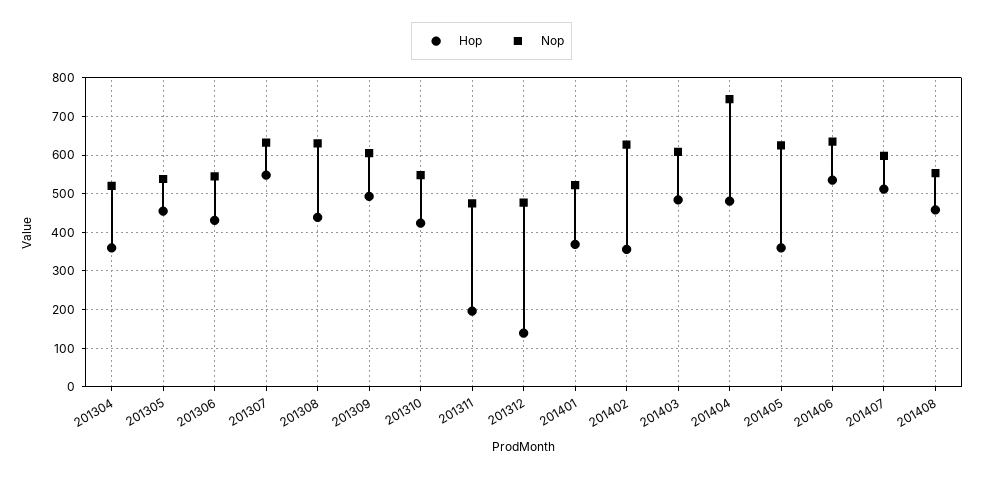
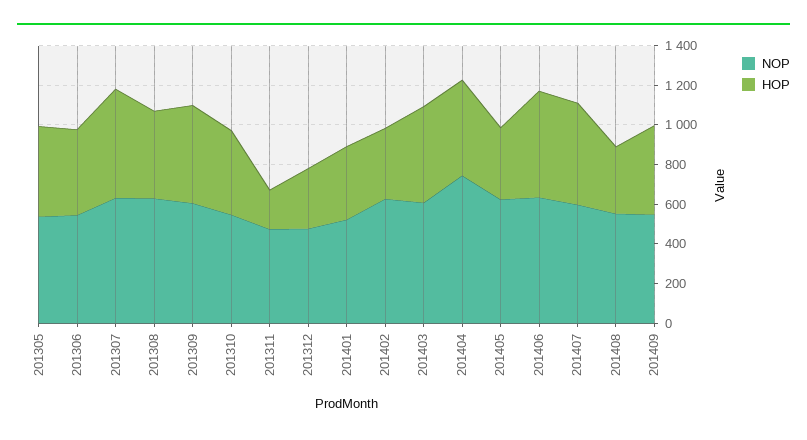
Hop, 201304: 360 -> none
Nop, 201304: 520 -> none
Hop, 201312: 140 -> 300
Hop, 201408: 460 -> 350
Nop, 201409: none -> 550
Hop, 201409: none -> 450

